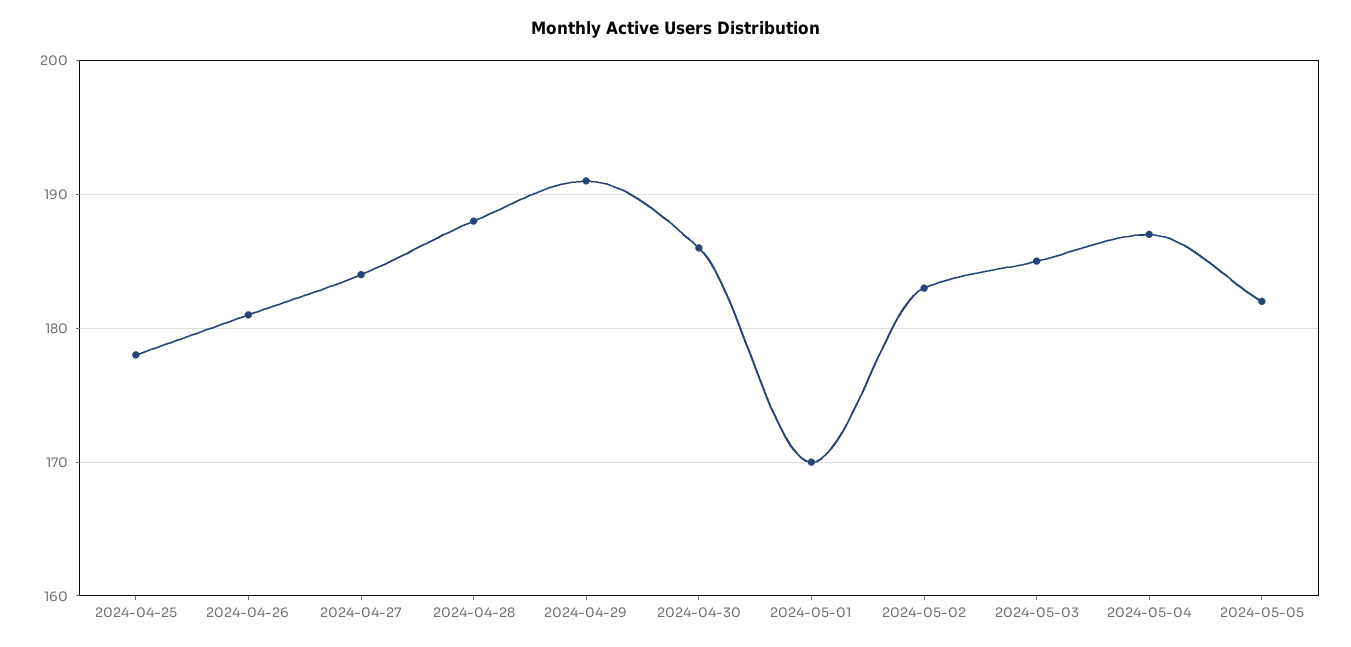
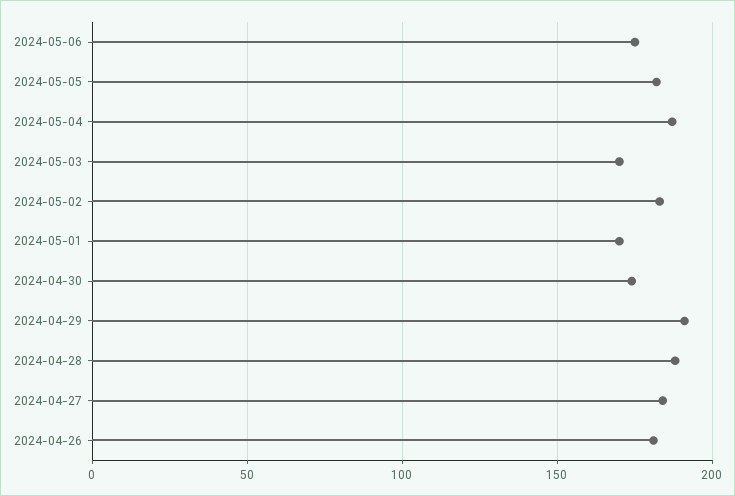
2024-04-25: 178 -> none
2024-04-30: 186 -> 175
2024-05-03: 185 -> 170
2024-05-06: none -> 175

